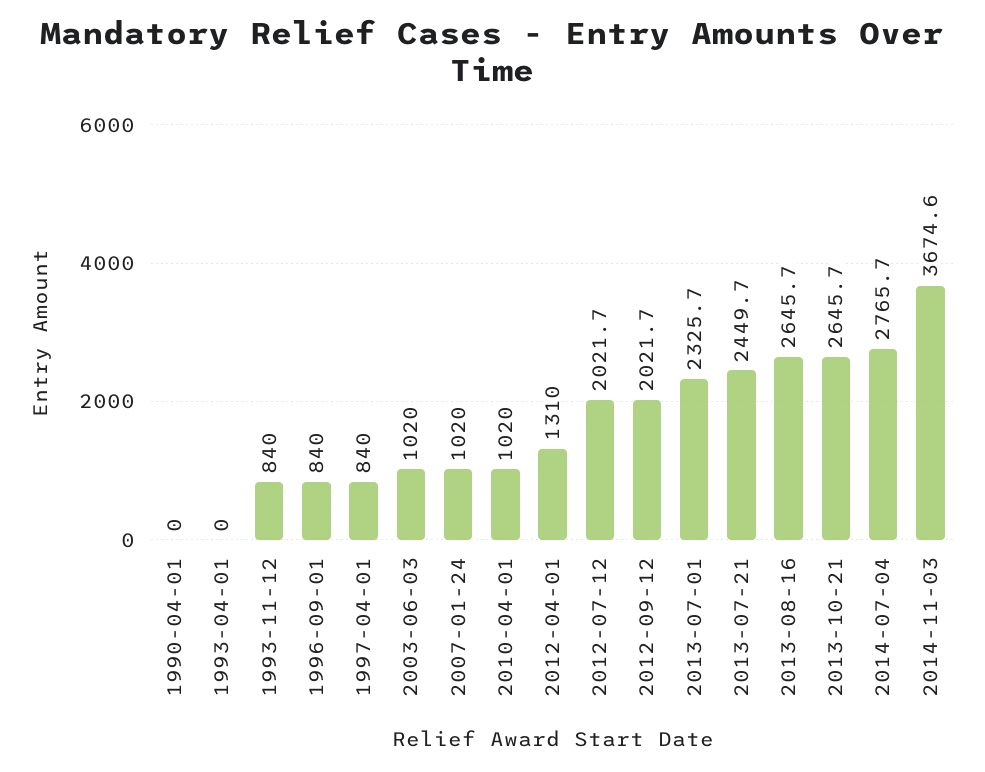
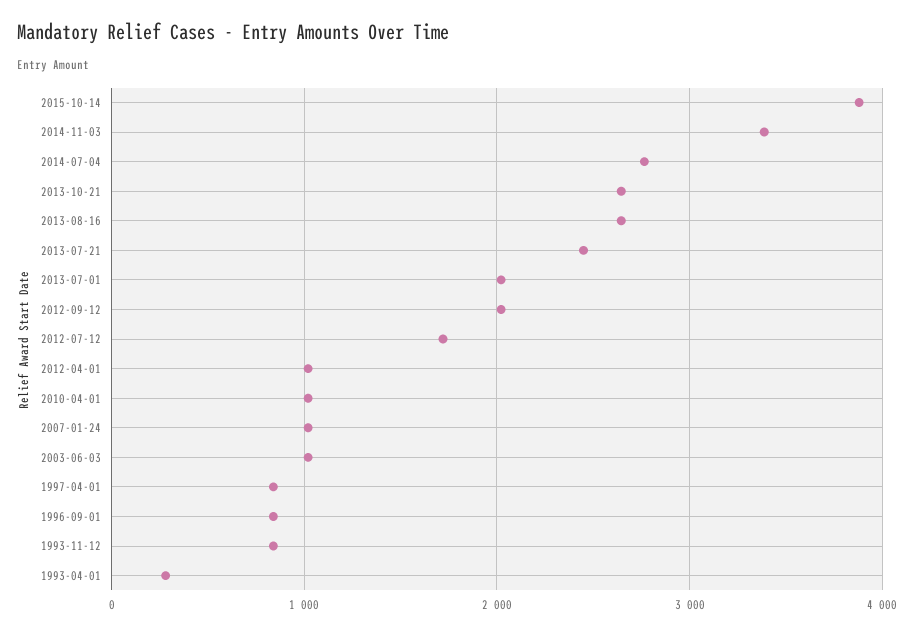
1990-04-01: 0 -> none
1993-04-01: 0 -> 300
2012-04-01: 1310 -> 1000
2012-07-12: 2021.7 -> 1700
2013-07-01: 2325.7 -> 2000
2014-11-03: 3674.6 -> 3400
2015-10-14: none -> 3900

